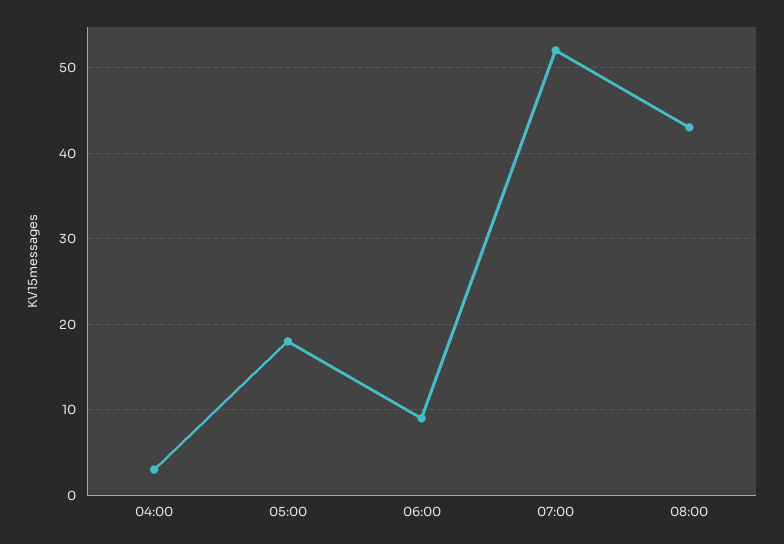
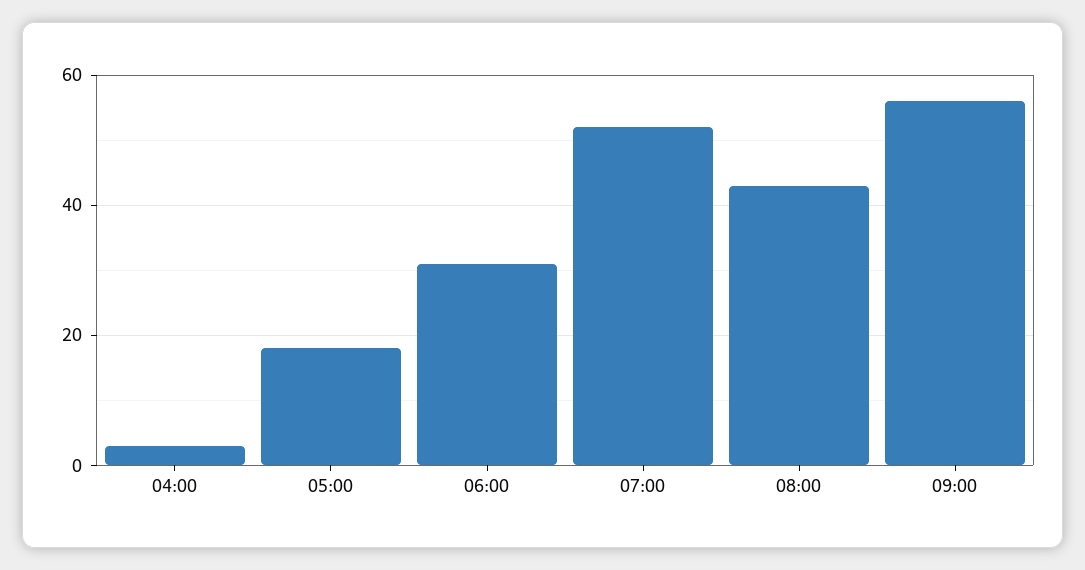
06:00: 9 -> 30
09:00: none -> 55

